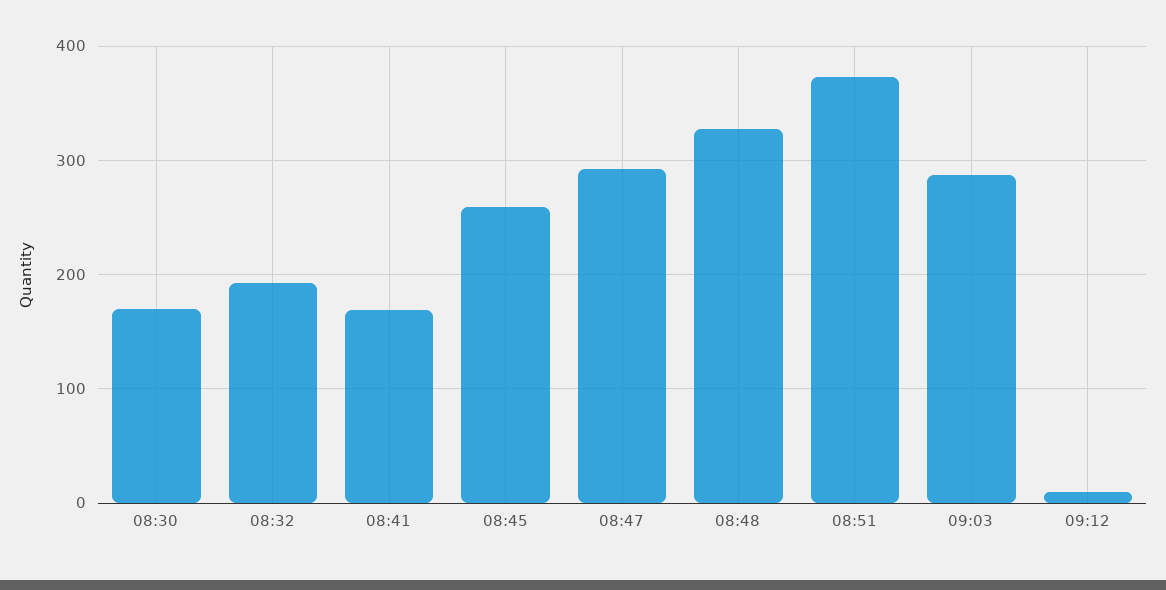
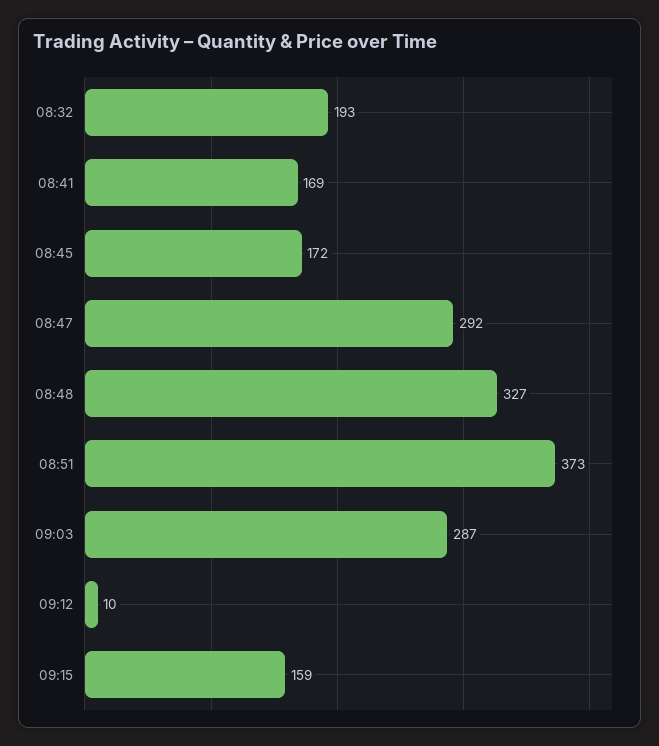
08:30: 170 -> none
08:45: 260 -> 172
09:15: none -> 159

